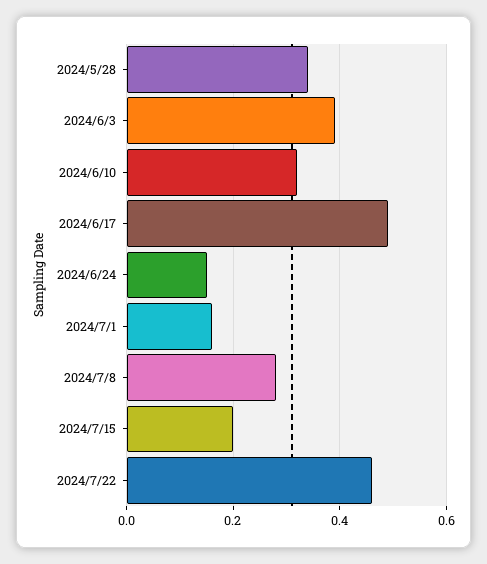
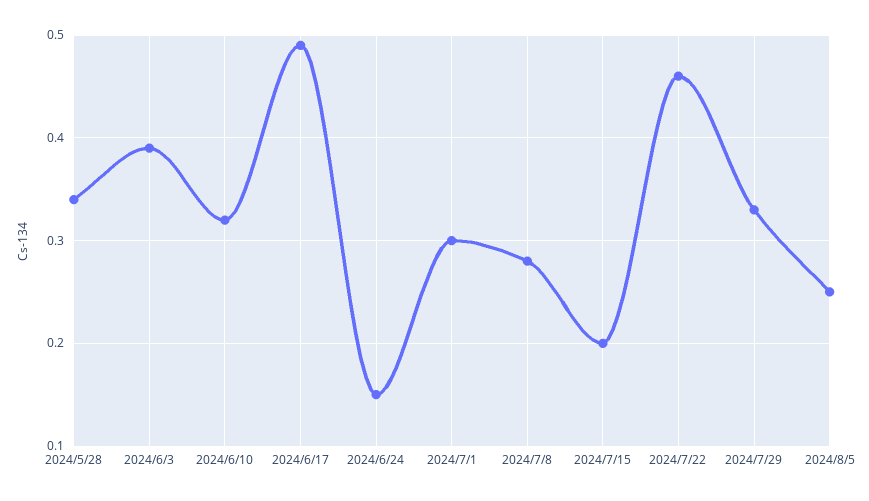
2024/7/1: 0.15 -> 0.3
2024/7/29: none -> 0.33
2024/8/5: none -> 0.25

